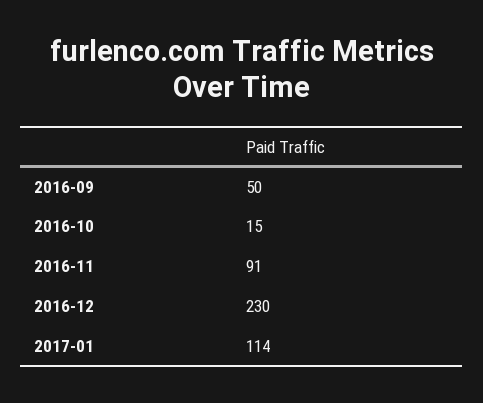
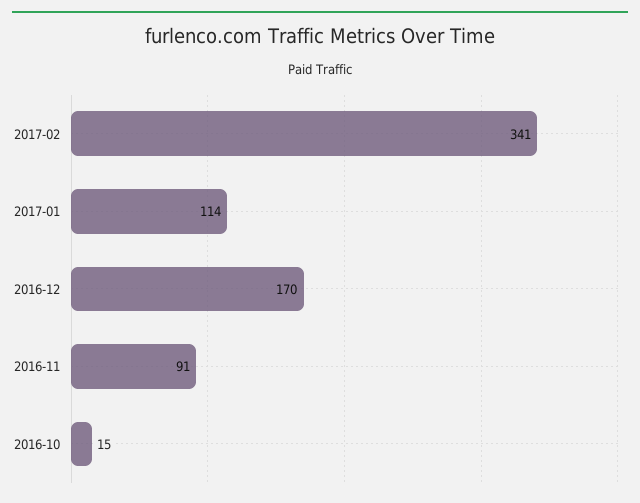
2016-09: 50 -> none
2016-12: 230 -> 170
2017-02: none -> 341

